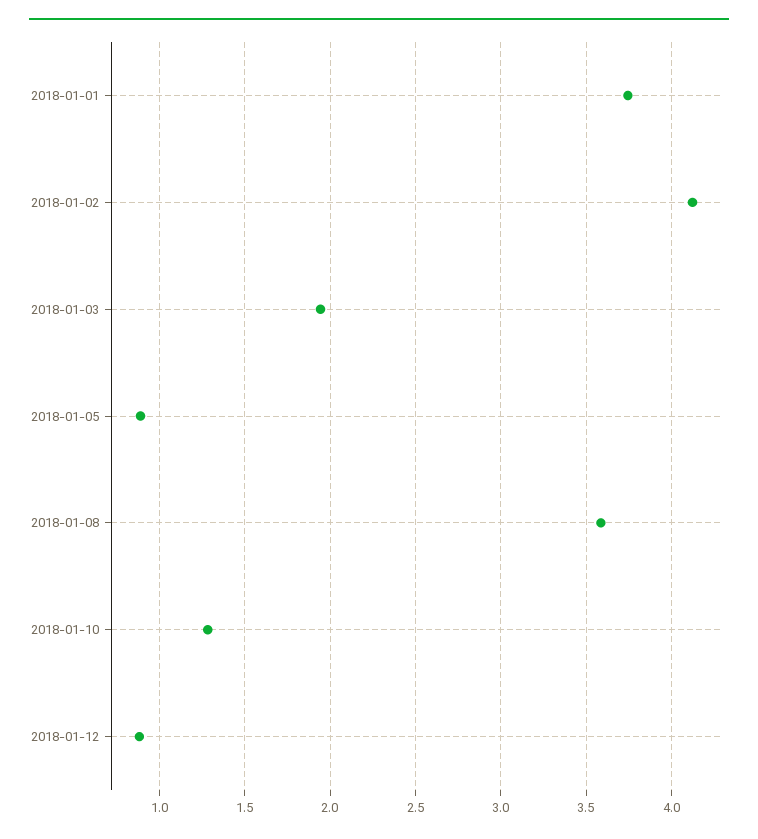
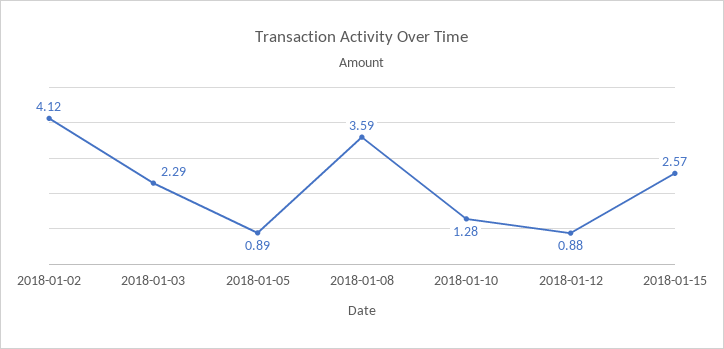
2018-01-01: 3.75 -> none
2018-01-03: 1.95 -> 2.29
2018-01-15: none -> 2.57

